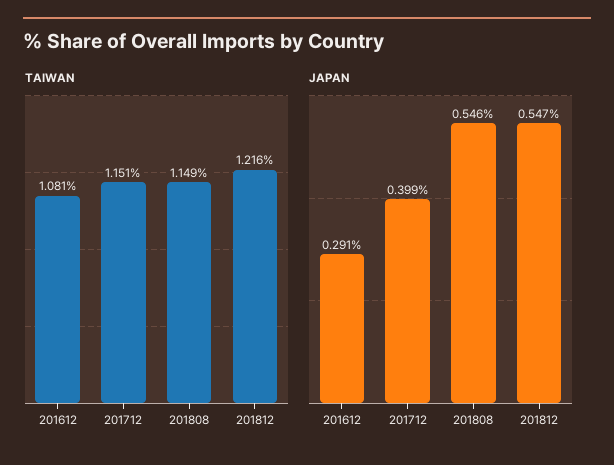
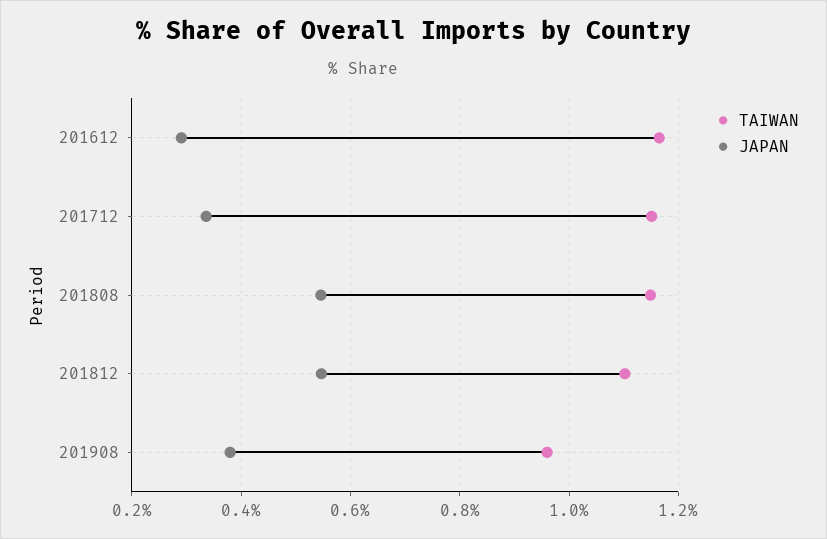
TAIWAN, 201612: 1.081 -> 1.16
TAIWAN, 201812: 1.216 -> 1.1
JAPAN, 201712: 0.399 -> 0.34
TAIWAN, 201908: none -> 0.96
JAPAN, 201908: none -> 0.38

